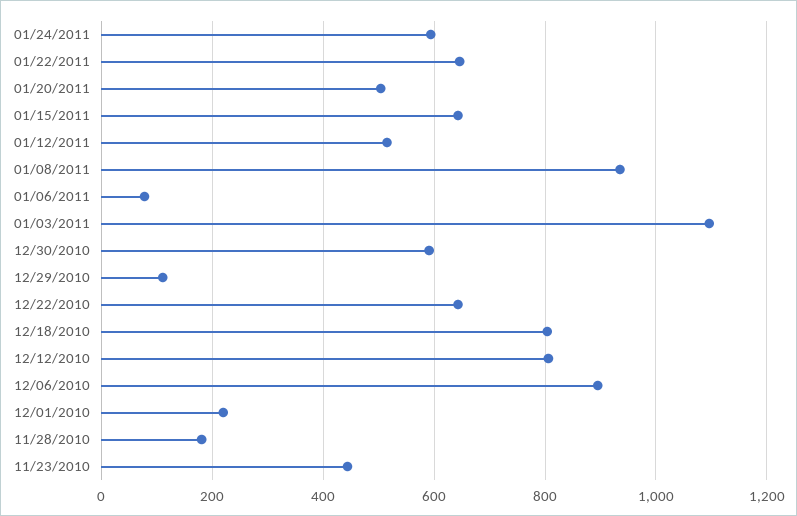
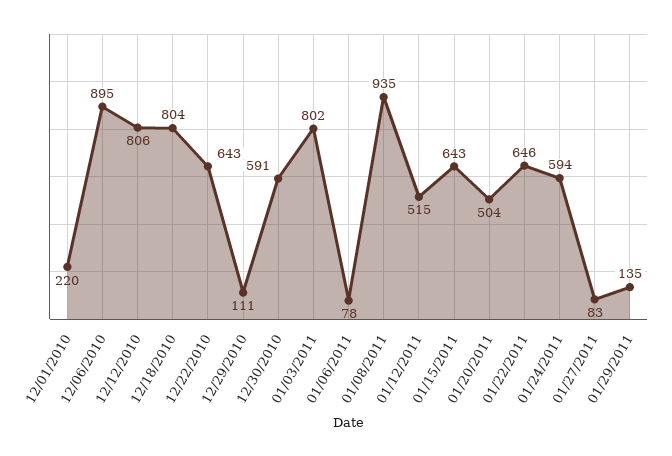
01/03/2011: 1100 -> 802
11/28/2010: 180 -> none
11/23/2010: 440 -> none
01/27/2011: none -> 83
01/29/2011: none -> 135

